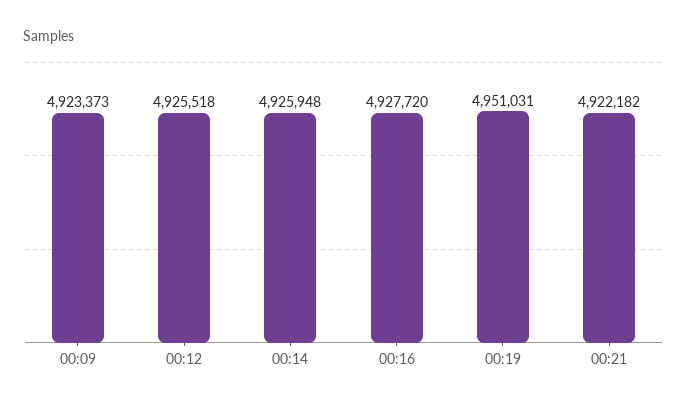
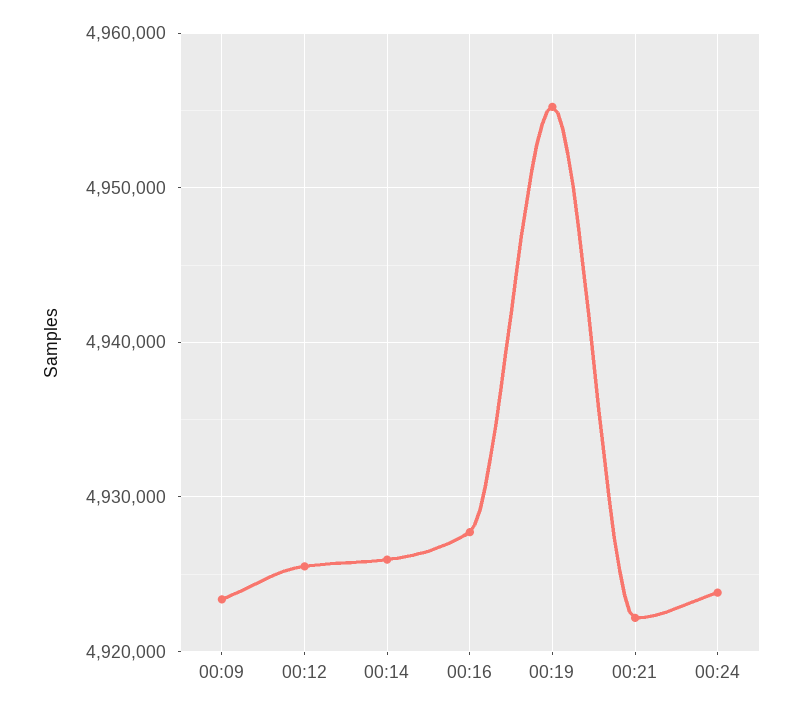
00:19: 4951031 -> 4955000
00:24: none -> 4924000

